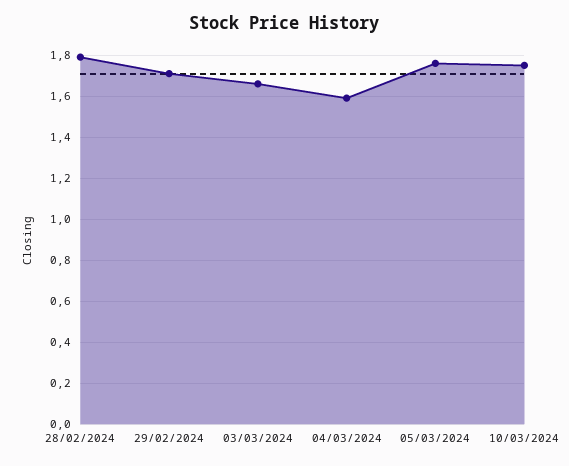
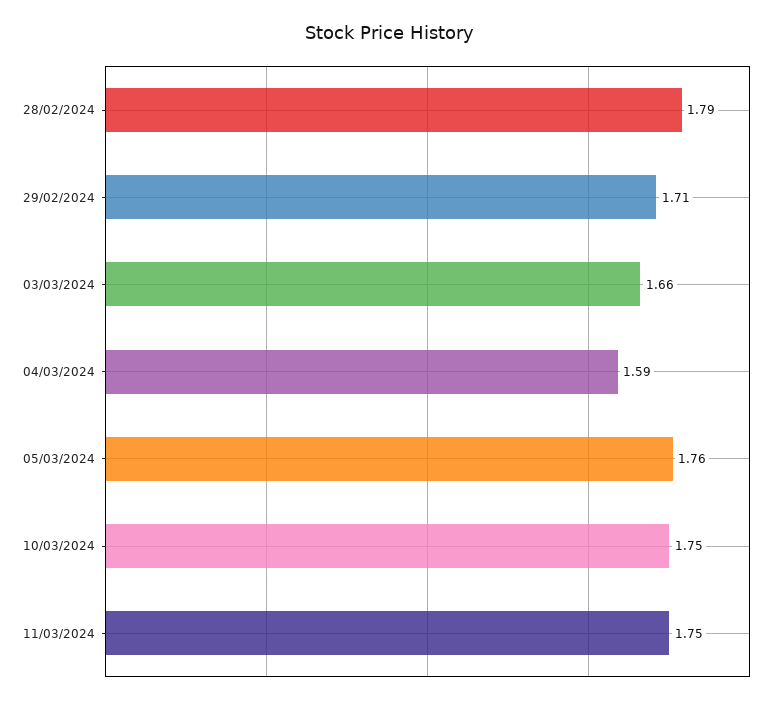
11/03/2024: none -> 1.75

